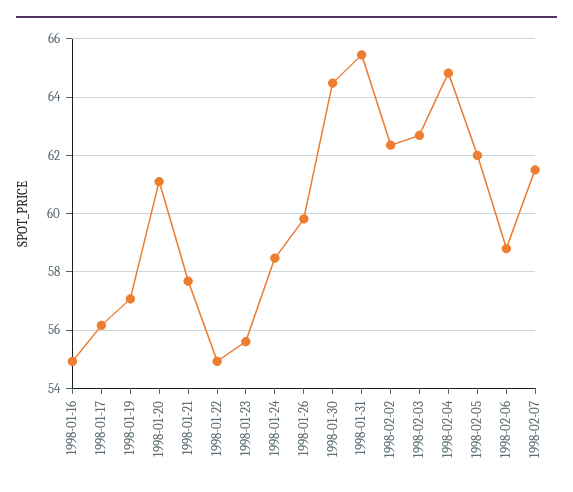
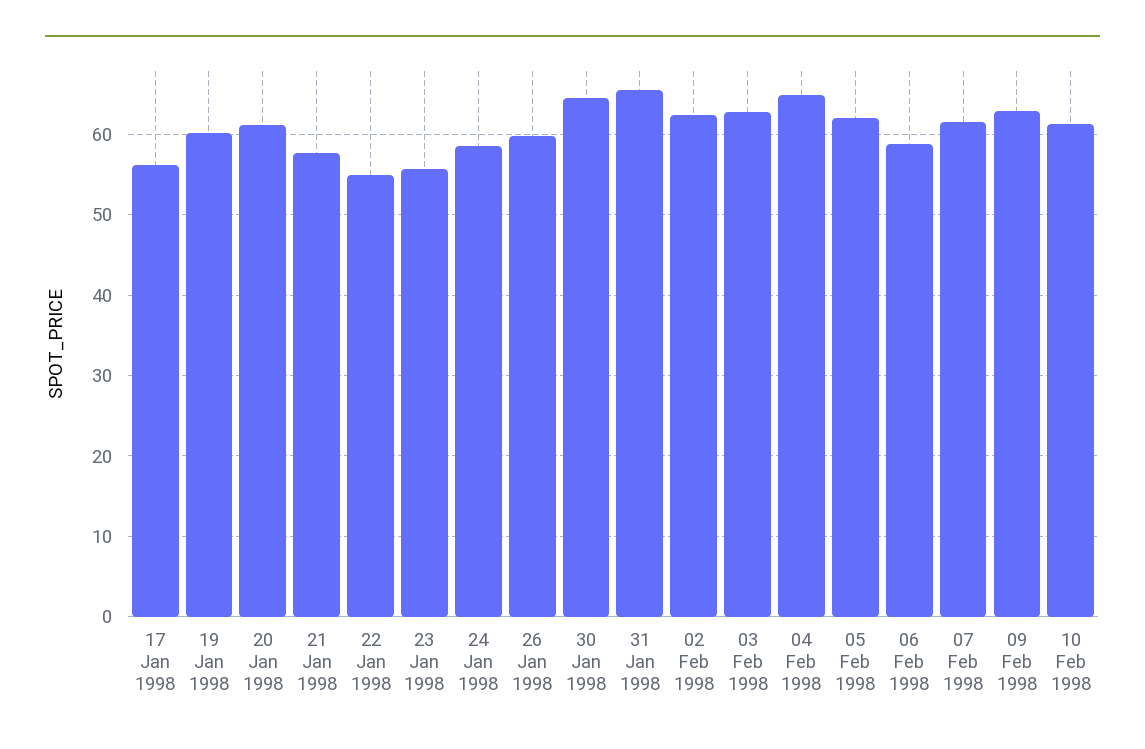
1998-01-16: 55 -> none
1998-01-19: 57 -> 60
09 Feb 1998: none -> 63
10 Feb 1998: none -> 61

